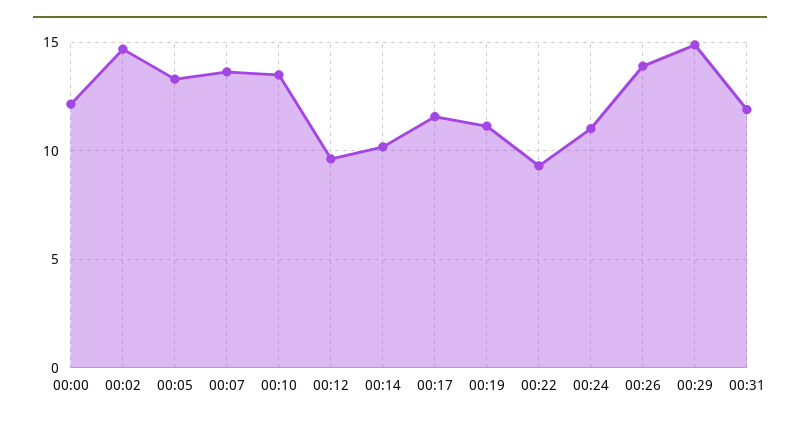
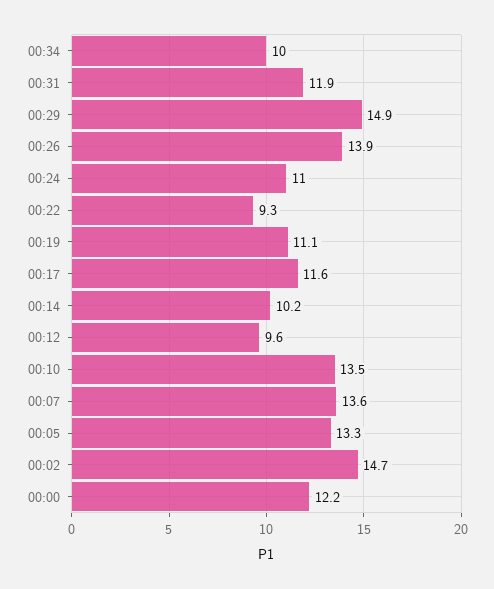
00:34: none -> 10

